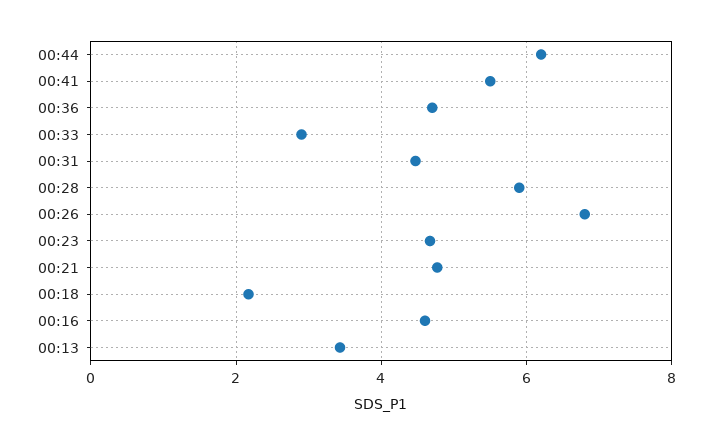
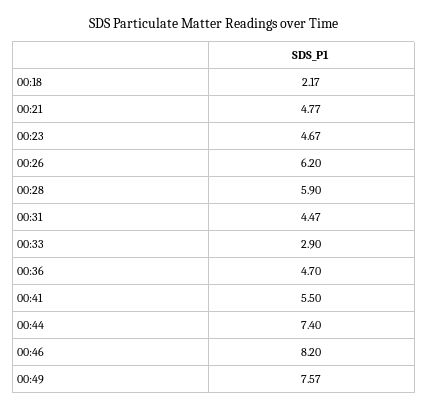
00:44: 6.2 -> 7.4
00:26: 6.8 -> 6.2
00:16: 4.6 -> none
00:13: 3.4 -> none
00:46: none -> 8.2
00:49: none -> 7.57

